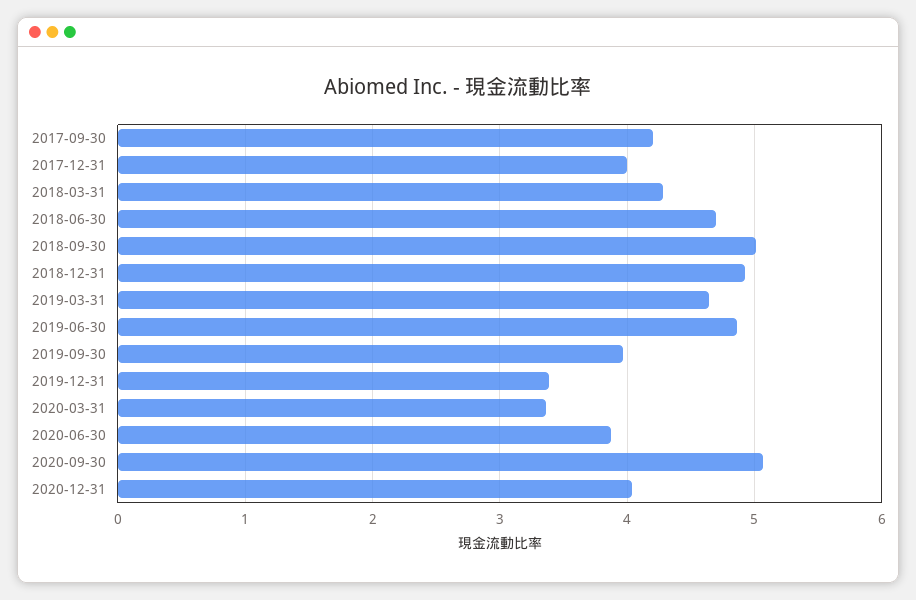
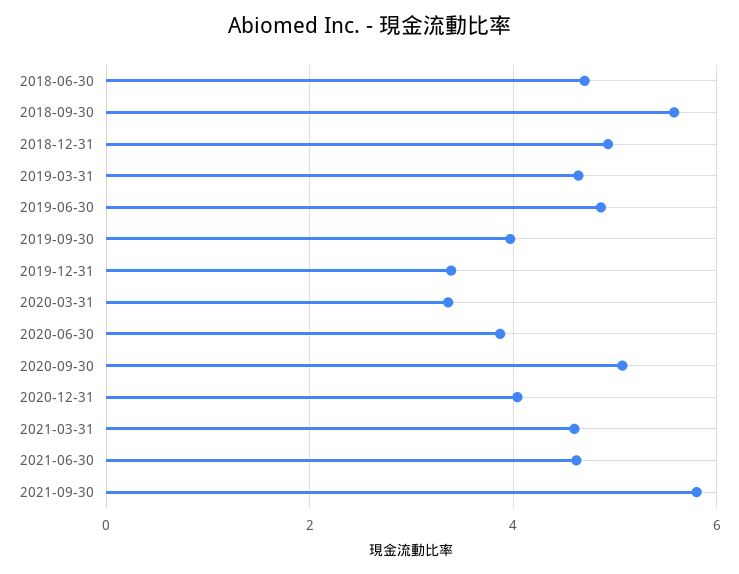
2017-09-30: 4.2 -> none
2017-12-31: 4 -> none
2018-03-31: 4.3 -> none
2018-09-30: 5 -> 5.6
2021-03-31: none -> 4.6
2021-06-30: none -> 4.6
2021-09-30: none -> 5.8

